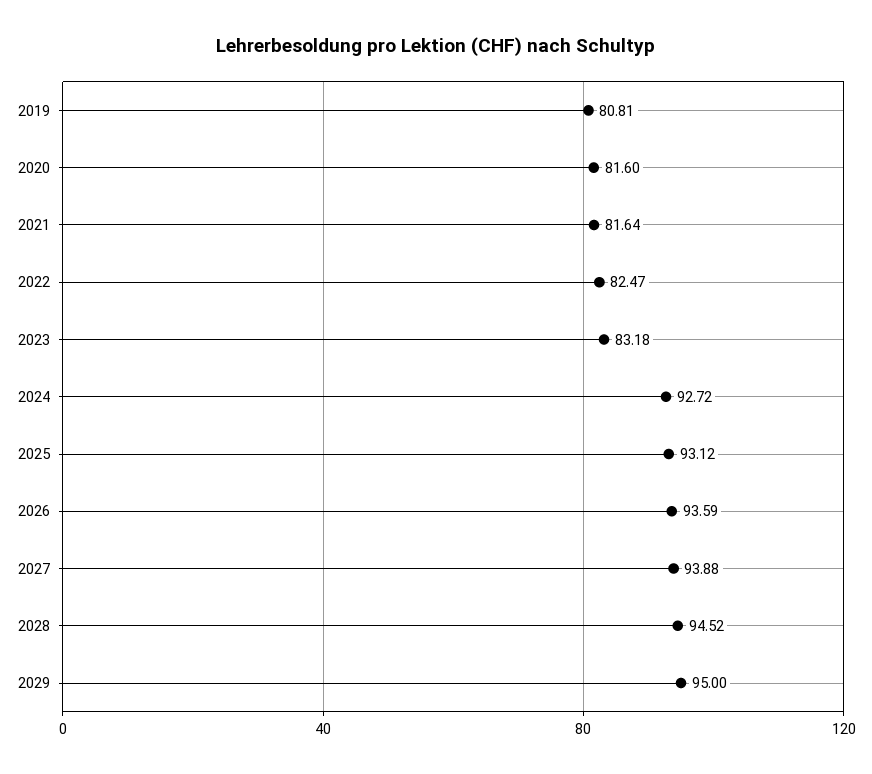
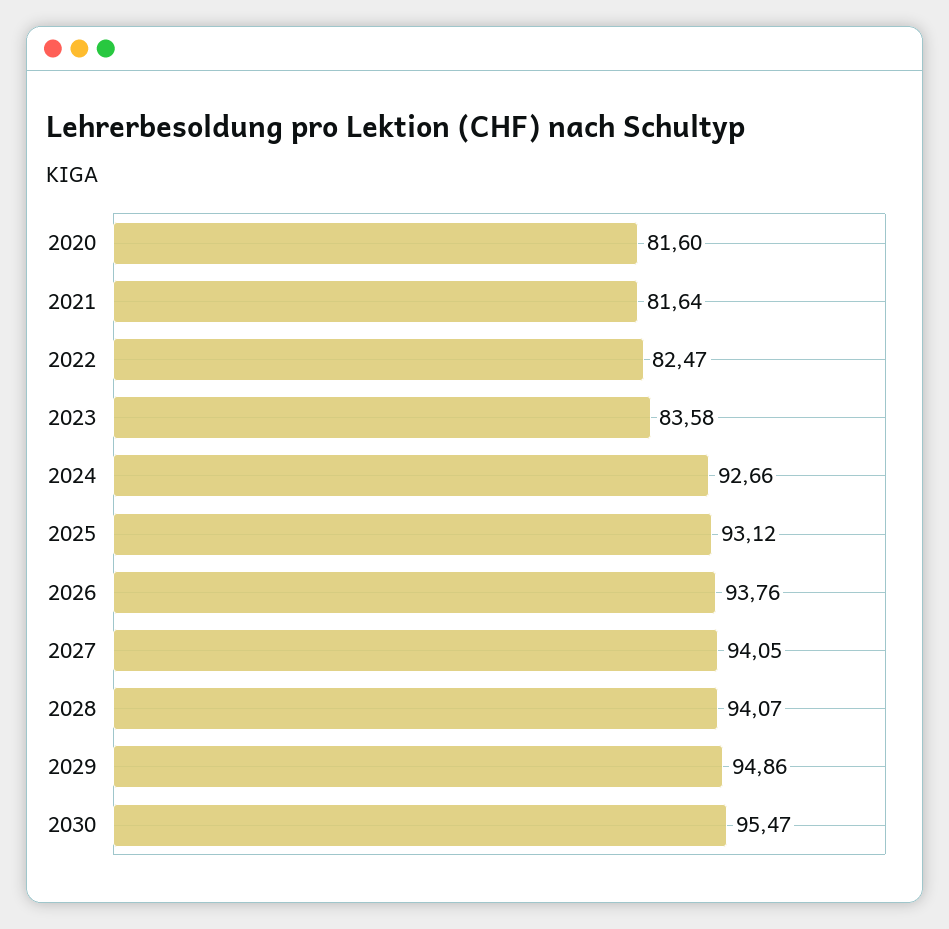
2019: 80.81 -> none
2023: 83.18 -> 83.58
2024: 92.72 -> 92.66
2026: 93.59 -> 93.76
2027: 93.88 -> 94.05
2028: 94.52 -> 94.07
2029: 95 -> 94.86
2030: none -> 95.47

